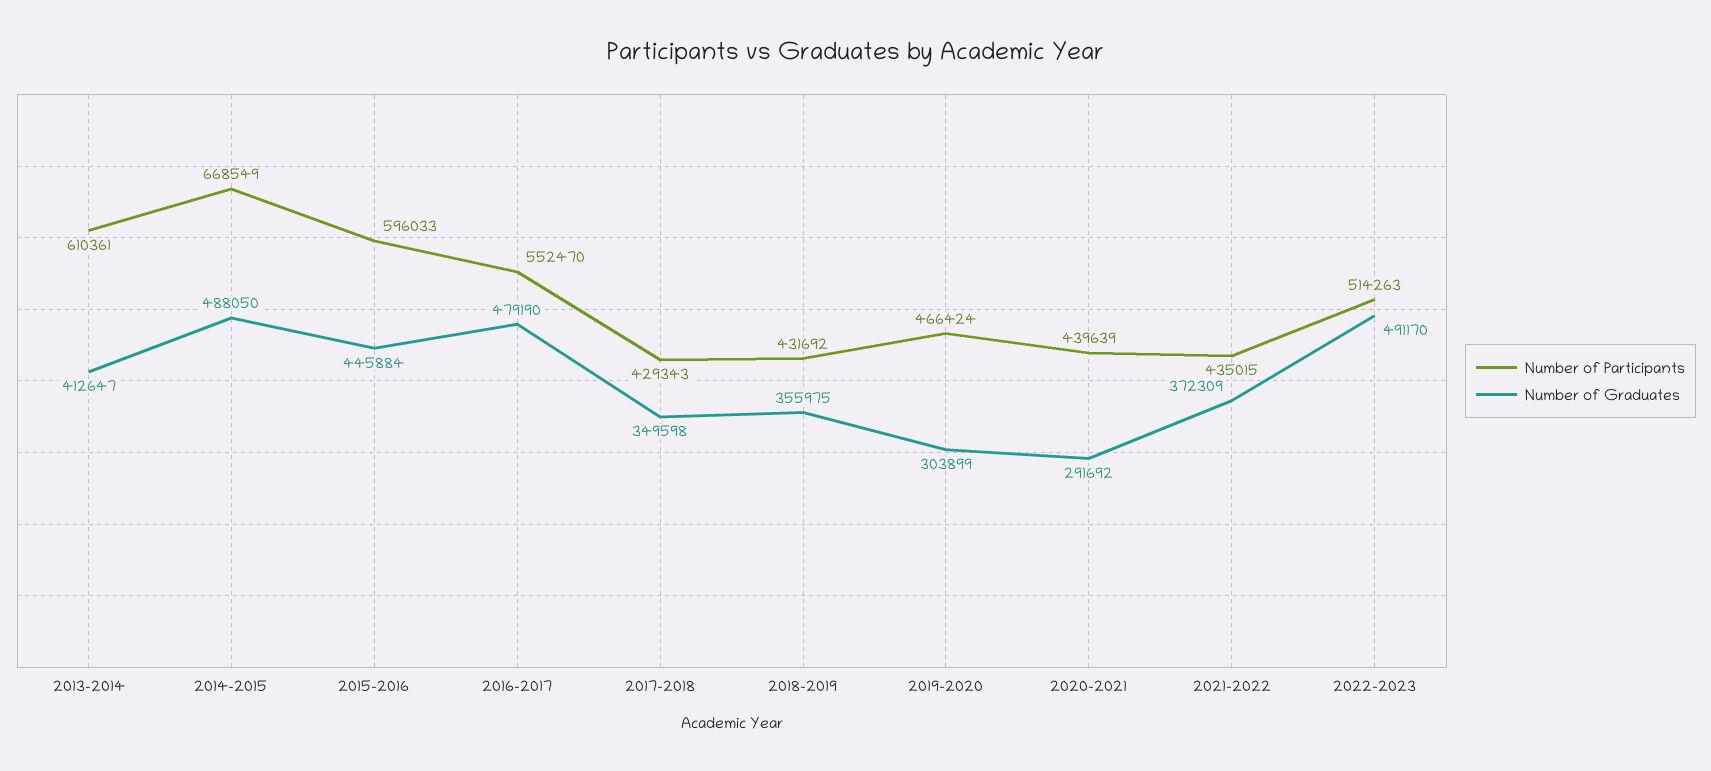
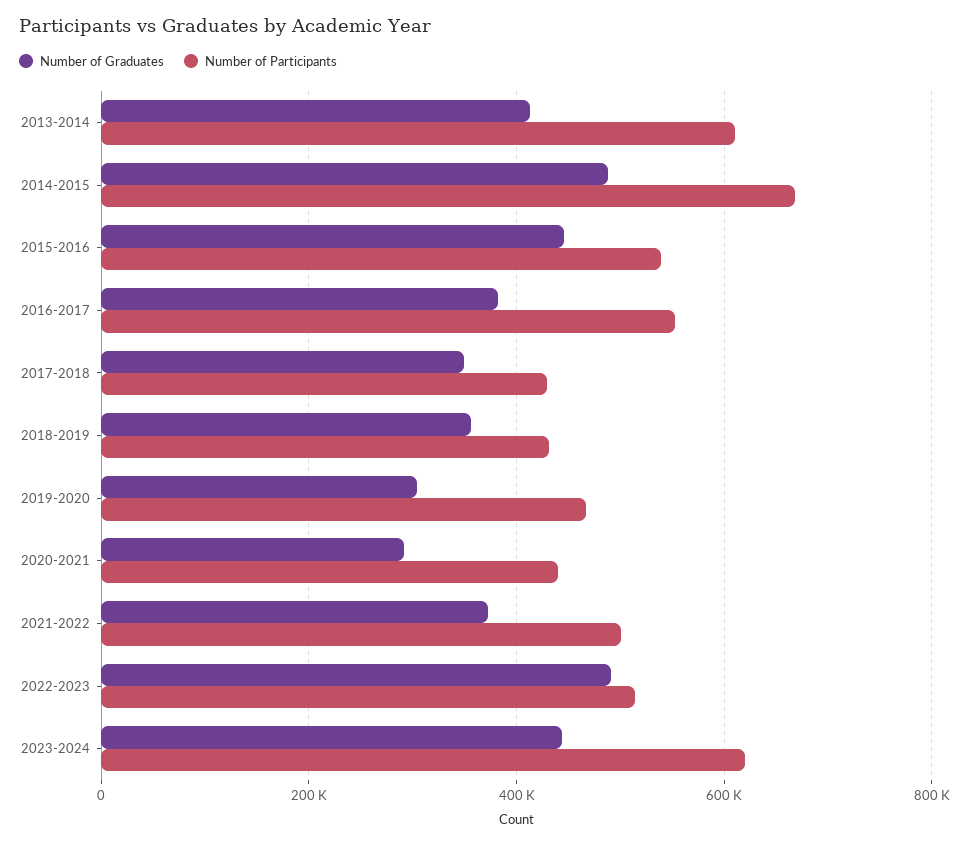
Number of Participants, 2015-2016: 596033 -> 540000
Number of Graduates, 2016-2017: 479190 -> 380000
Number of Participants, 2021-2022: 435015 -> 500000
Number of Graduates, 2023-2024: none -> 440000
Number of Participants, 2023-2024: none -> 620000

